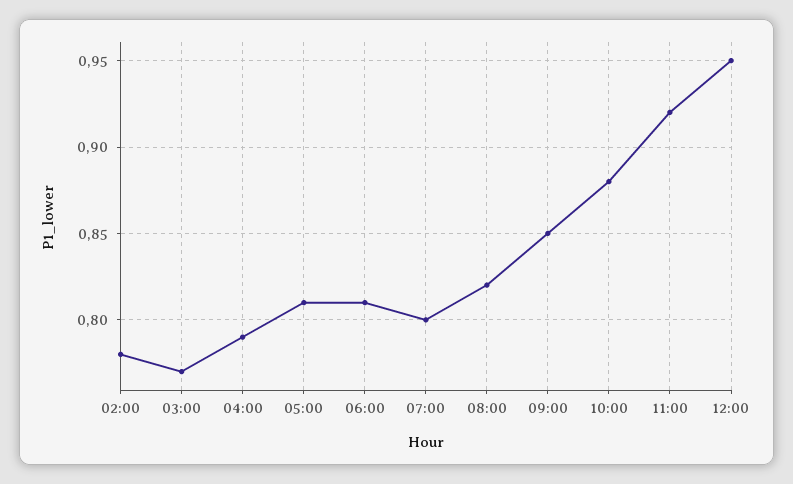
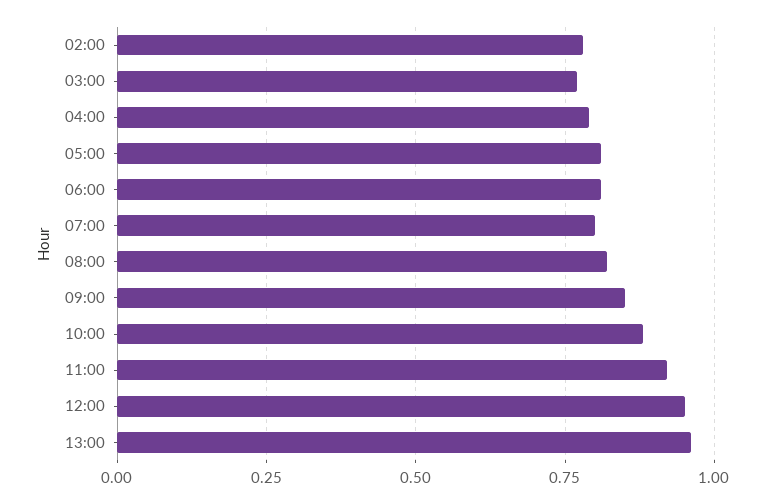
13:00: none -> 0.95

